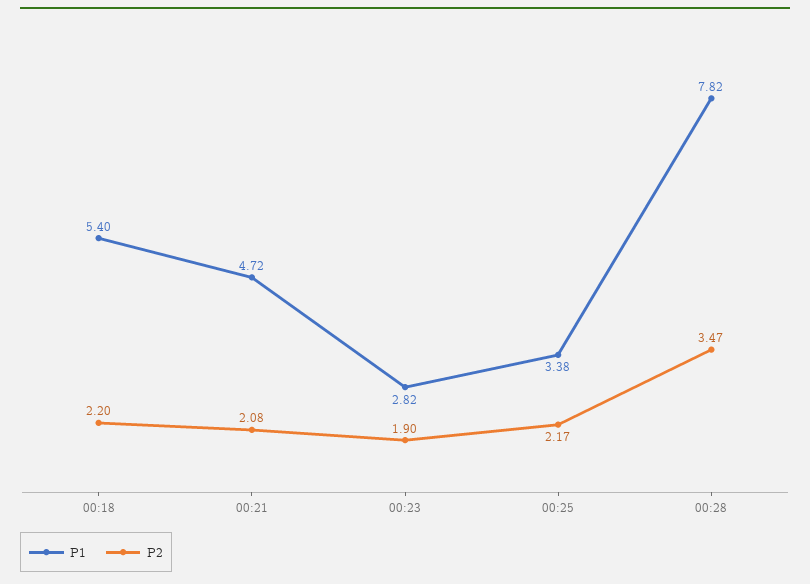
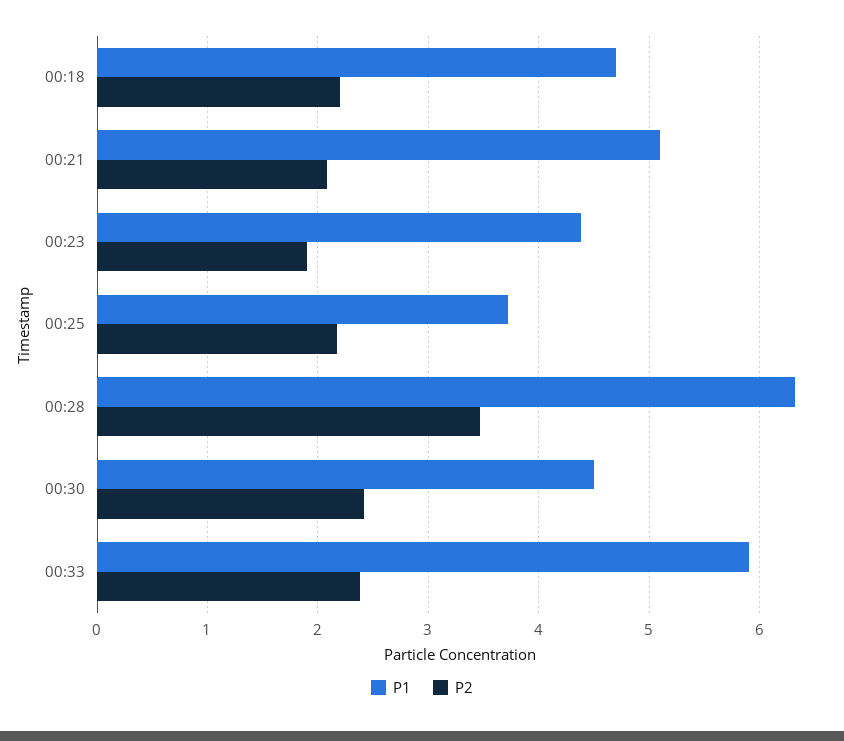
P1, 00:18: 5.4 -> 4.7
P1, 00:21: 4.72 -> 5.1
P1, 00:23: 2.82 -> 4.4
P1, 00:25: 3.38 -> 3.7
P1, 00:28: 7.82 -> 6.3
P1, 00:30: none -> 4.5
P2, 00:30: none -> 2.4
P1, 00:33: none -> 5.9
P2, 00:33: none -> 2.4

